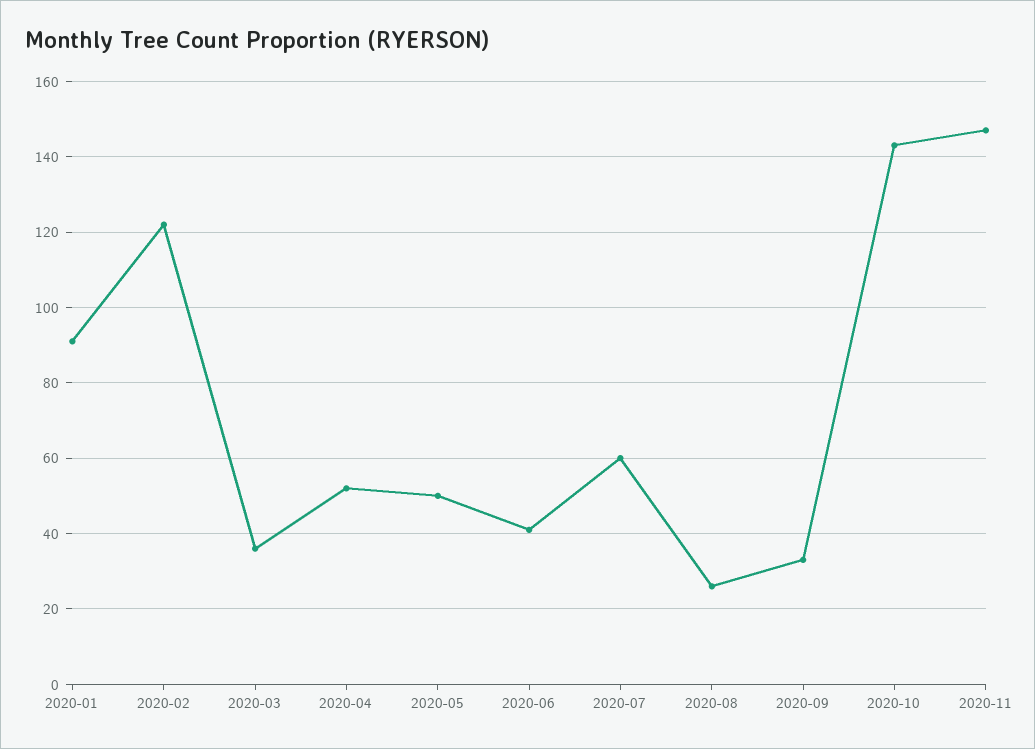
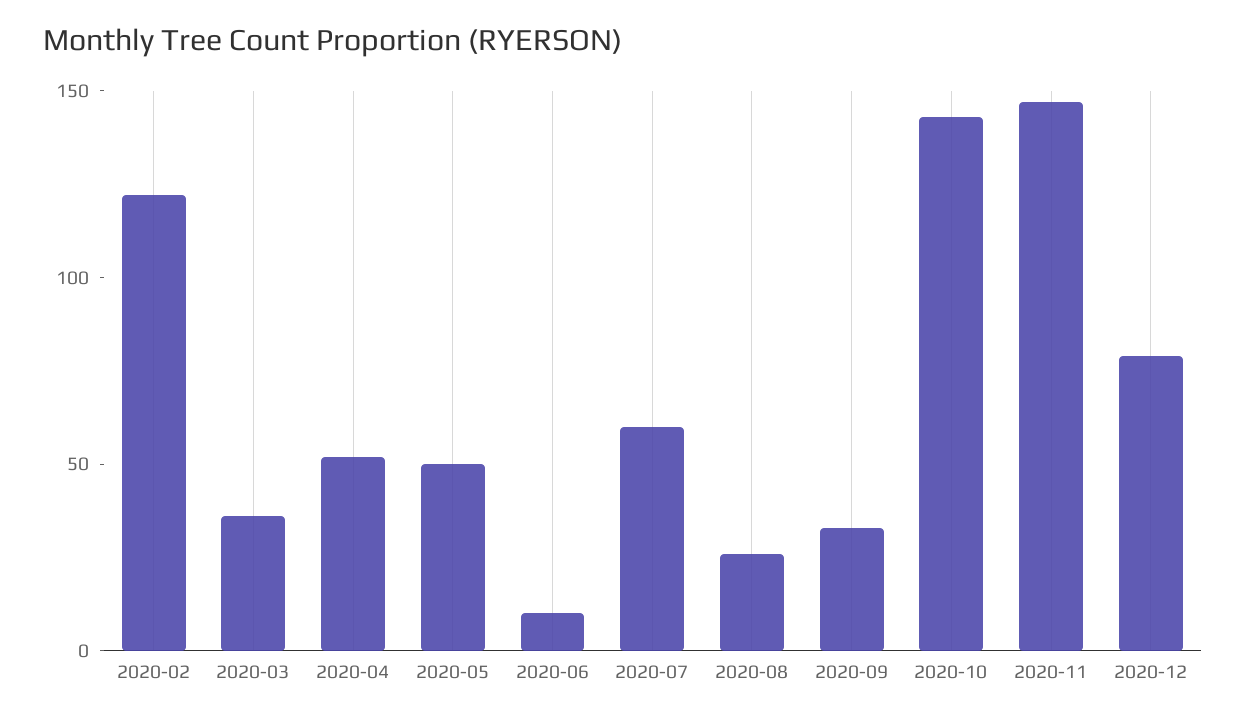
2020-01: 90 -> none
2020-06: 40 -> 10
2020-12: none -> 80

